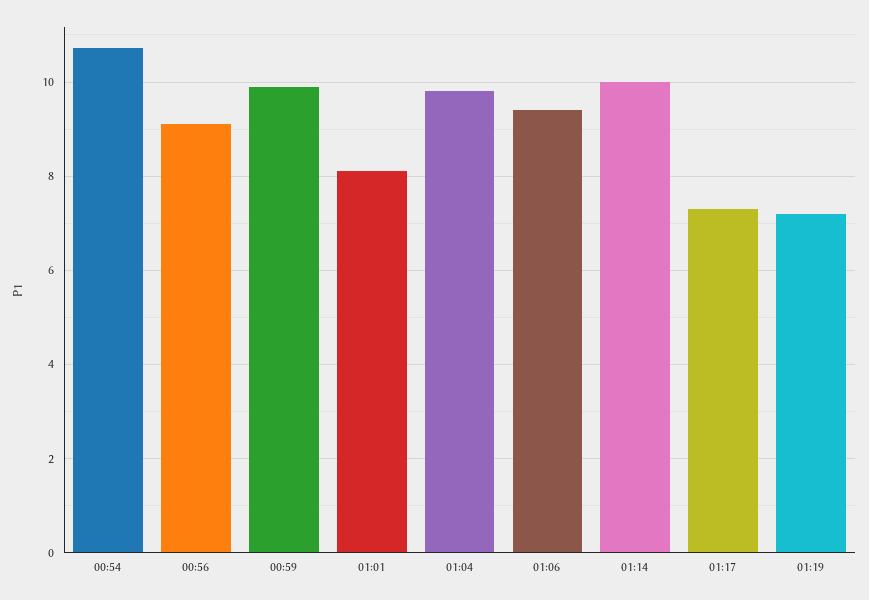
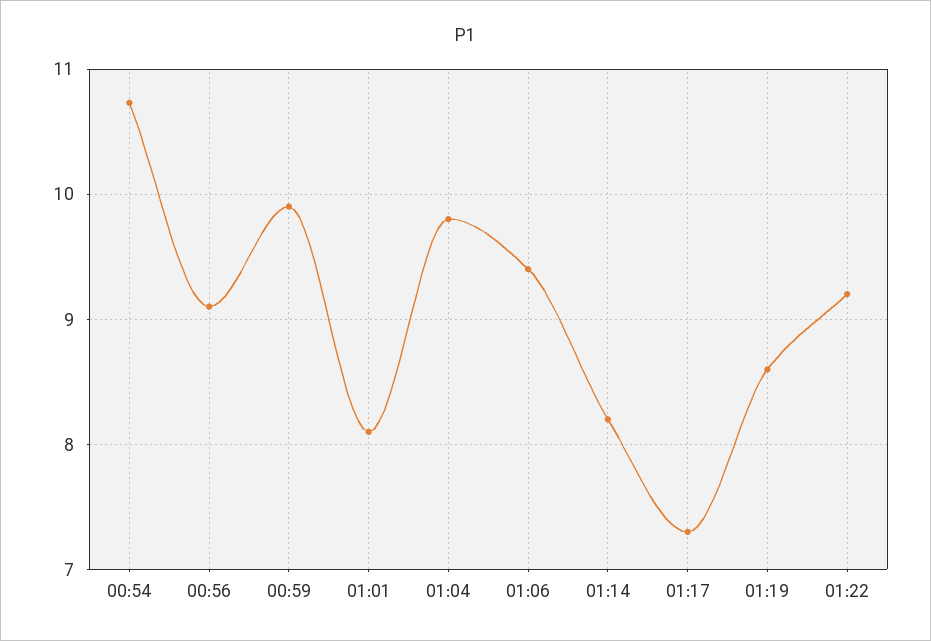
01:14: 10 -> 8.2
01:19: 7.2 -> 8.6
01:22: none -> 9.2

